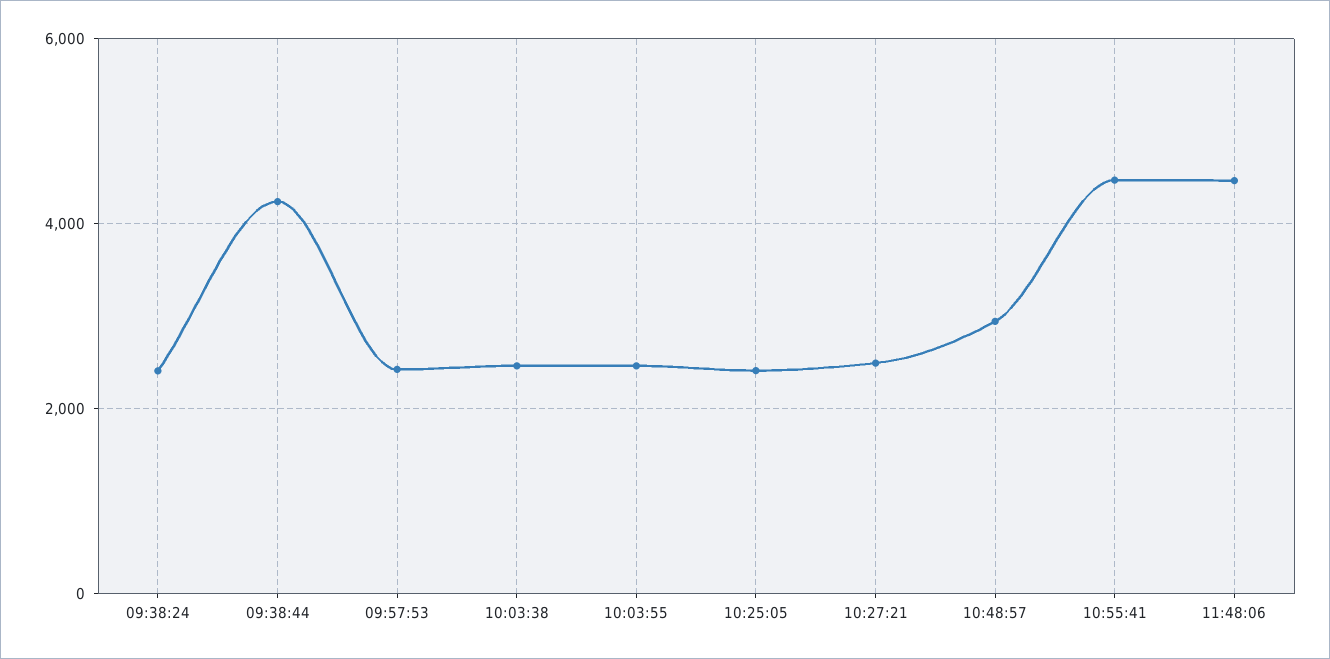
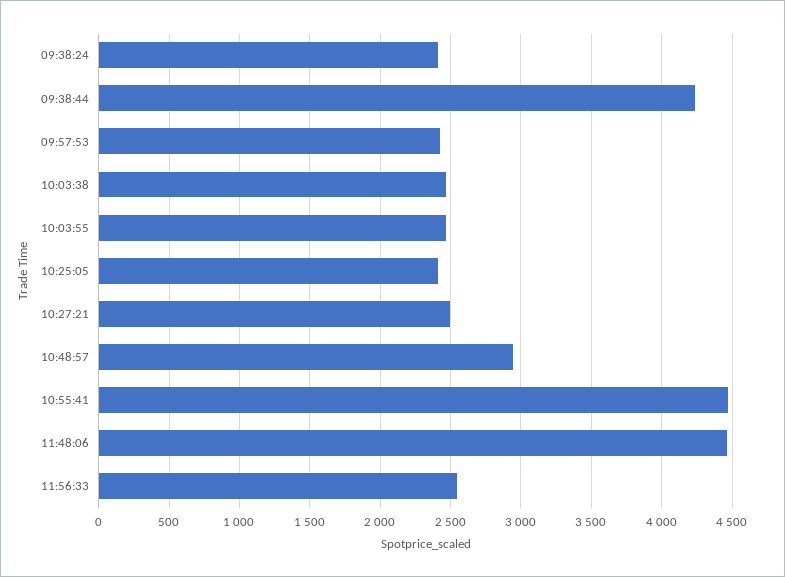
11:56:33: none -> 2550

